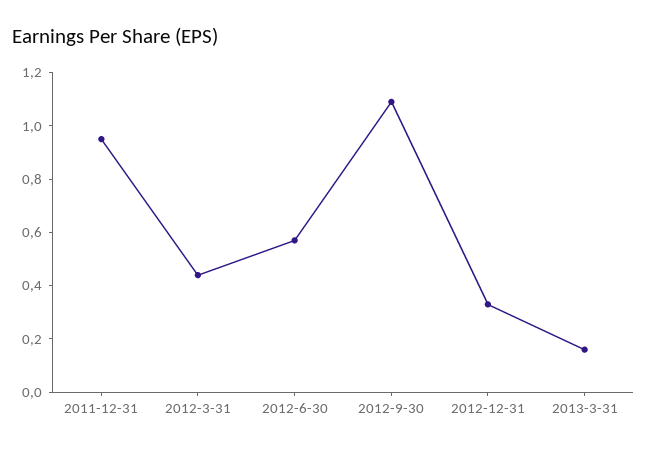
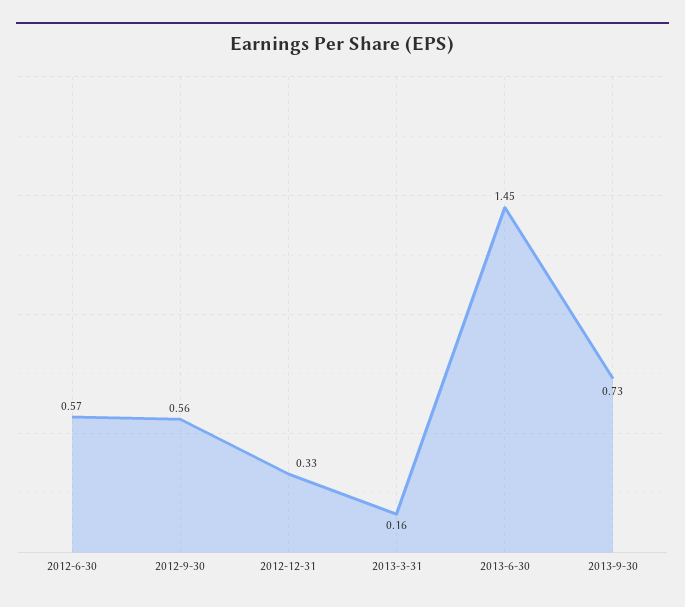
2011-12-31: 0.95 -> none
2012-3-31: 0.45 -> none
2012-9-30: 1.1 -> 0.56
2013-6-30: none -> 1.45
2013-9-30: none -> 0.73

